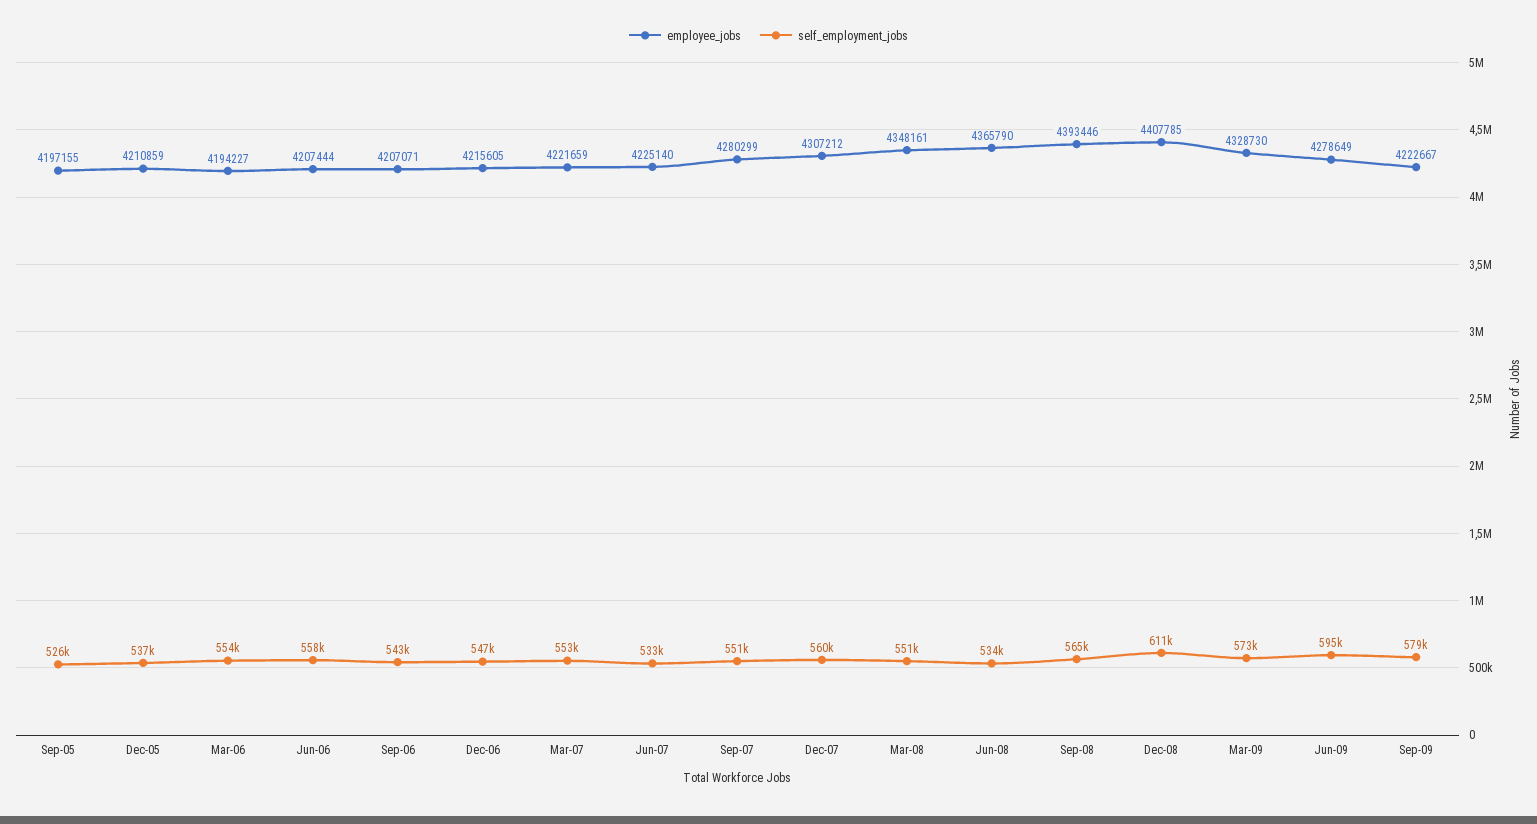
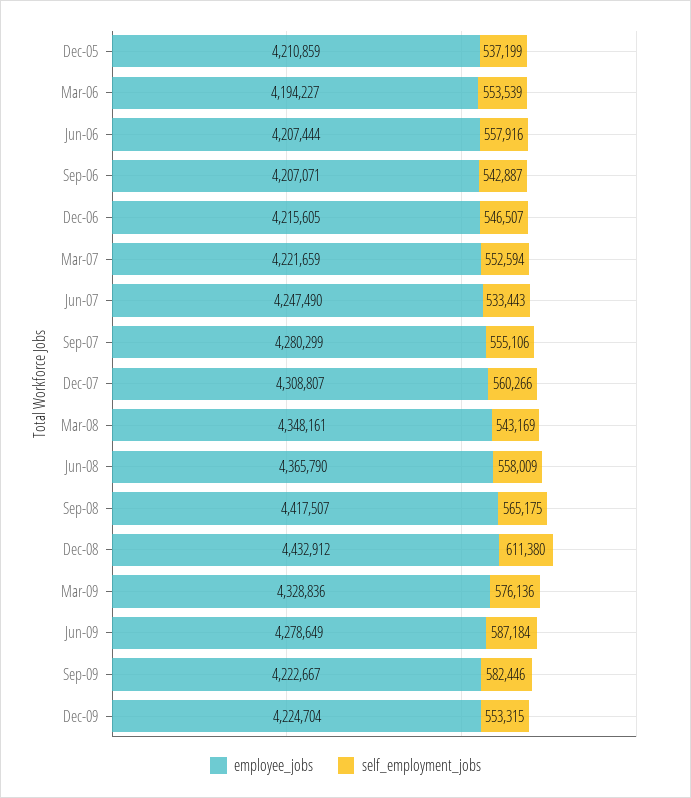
employee_jobs, Sep-05: 4197155 -> none
self_employment_jobs, Sep-05: 526000 -> none
employee_jobs, Jun-07: 4225140 -> 4247490
self_employment_jobs, Sep-07: 551000 -> 555106
employee_jobs, Dec-07: 4307212 -> 4308807
self_employment_jobs, Mar-08: 551000 -> 543169
self_employment_jobs, Jun-08: 534000 -> 558009
employee_jobs, Sep-08: 4393446 -> 4417507
employee_jobs, Dec-08: 4407785 -> 4432912
employee_jobs, Mar-09: 4328730 -> 4328836
self_employment_jobs, Mar-09: 573000 -> 576136
self_employment_jobs, Jun-09: 595000 -> 587184
self_employment_jobs, Sep-09: 579000 -> 582446
employee_jobs, Dec-09: none -> 4224704
self_employment_jobs, Dec-09: none -> 553315

